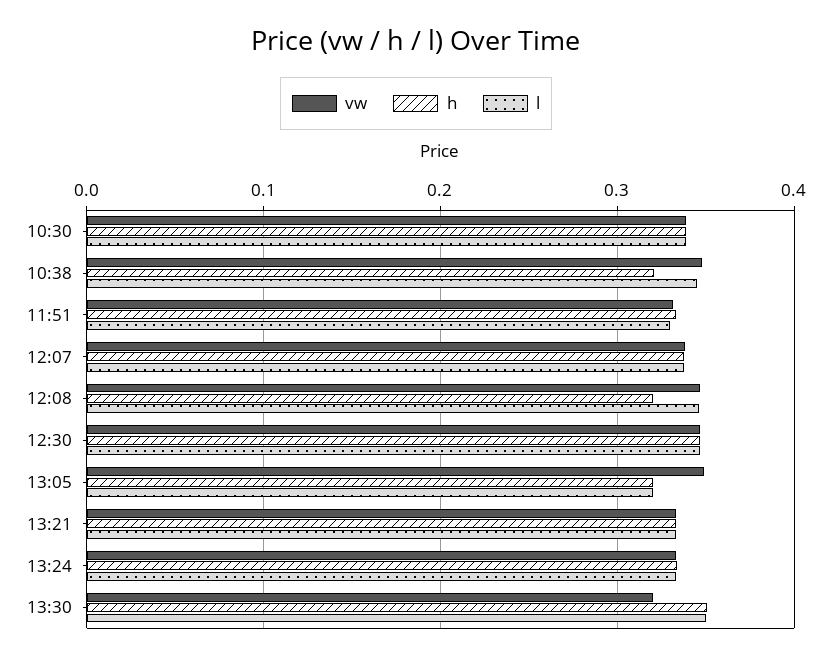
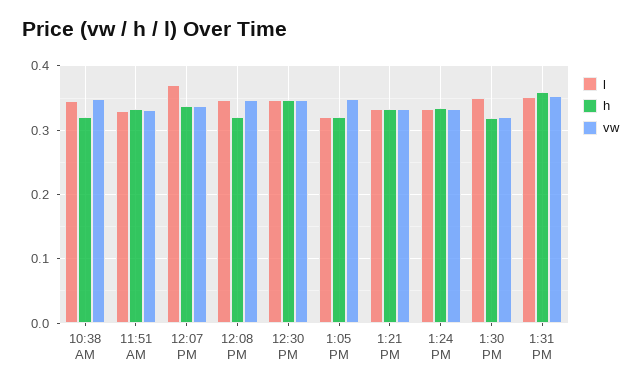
vw, 10:30: 0.34 -> none
h, 10:30: 0.34 -> none
l, 10:30: 0.34 -> none
l, 12:07: 0.34 -> 0.37
h, 13:30: 0.35 -> 0.32
l, 1:31 PM: none -> 0.35
h, 1:31 PM: none -> 0.36
vw, 1:31 PM: none -> 0.35

